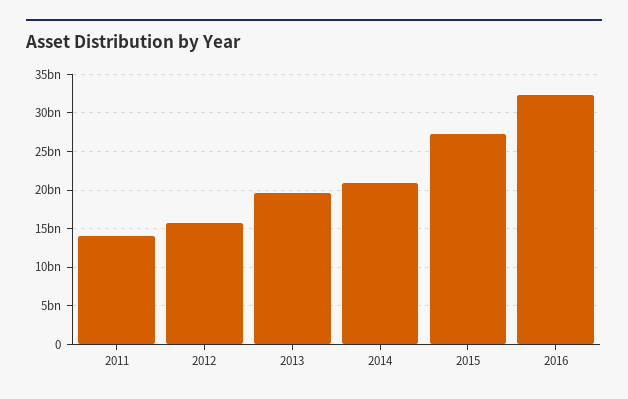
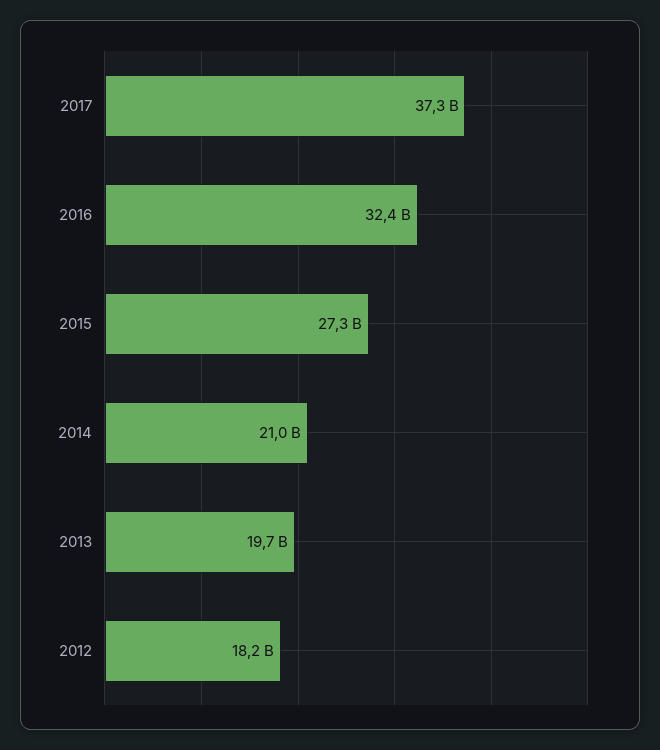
2011: 14000000000 -> none
2012: 16000000000 -> 18200000000
2017: none -> 37300000000

